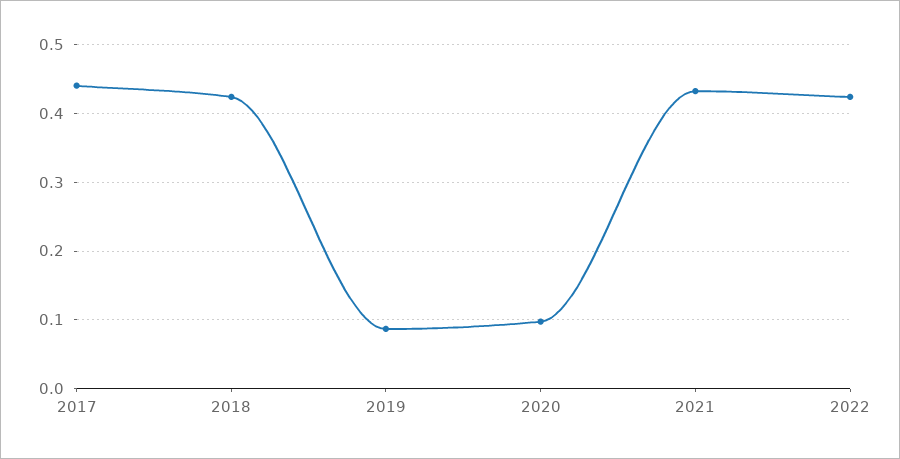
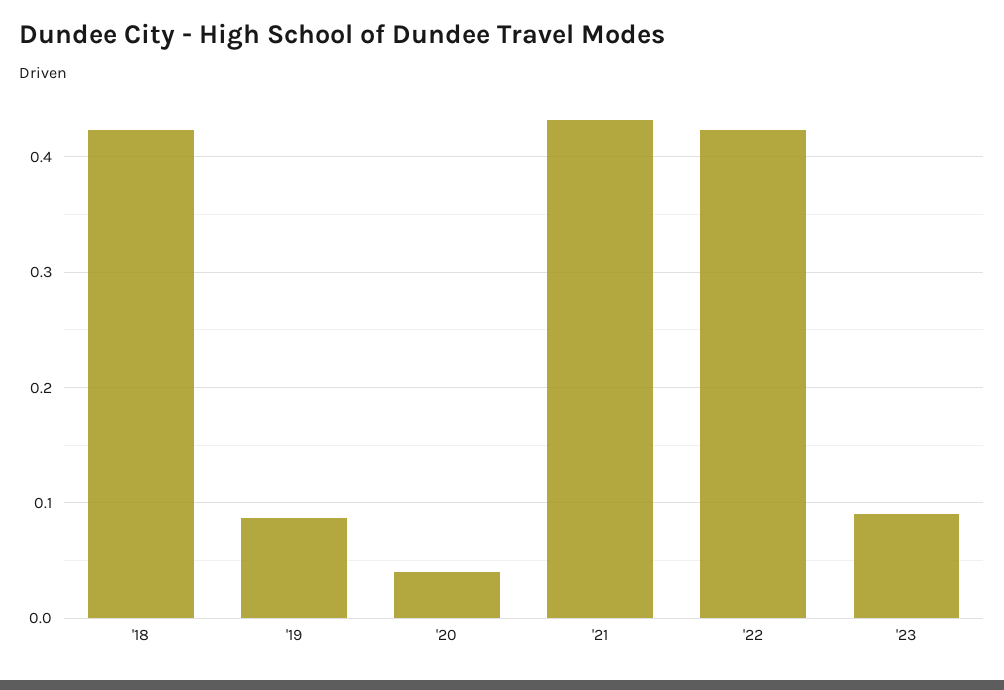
2017: 0.44 -> none
2020: 0.1 -> 0.04
'23: none -> 0.09

